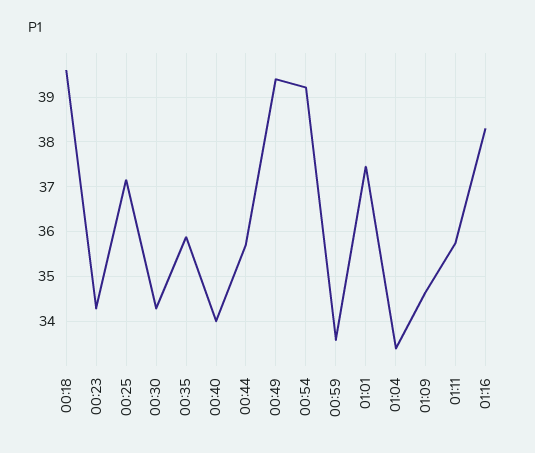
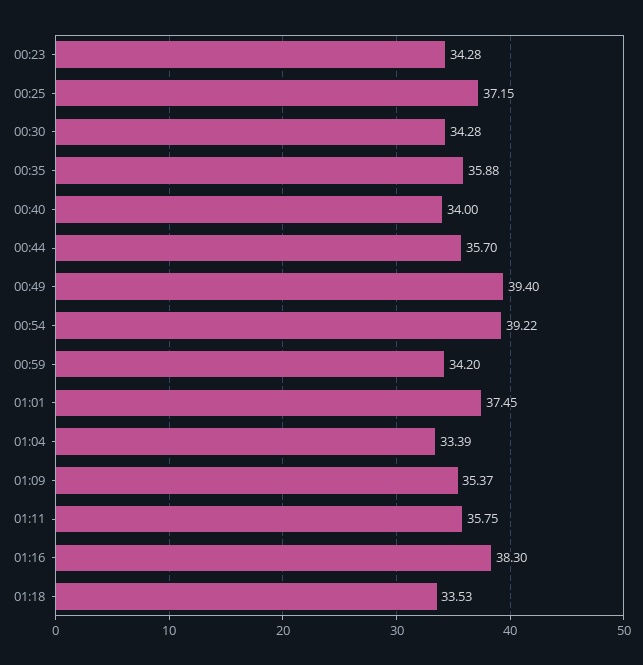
00:18: 39.6 -> none
00:59: 33.6 -> 34.2
01:09: 34.6 -> 35.37
01:18: none -> 33.53

